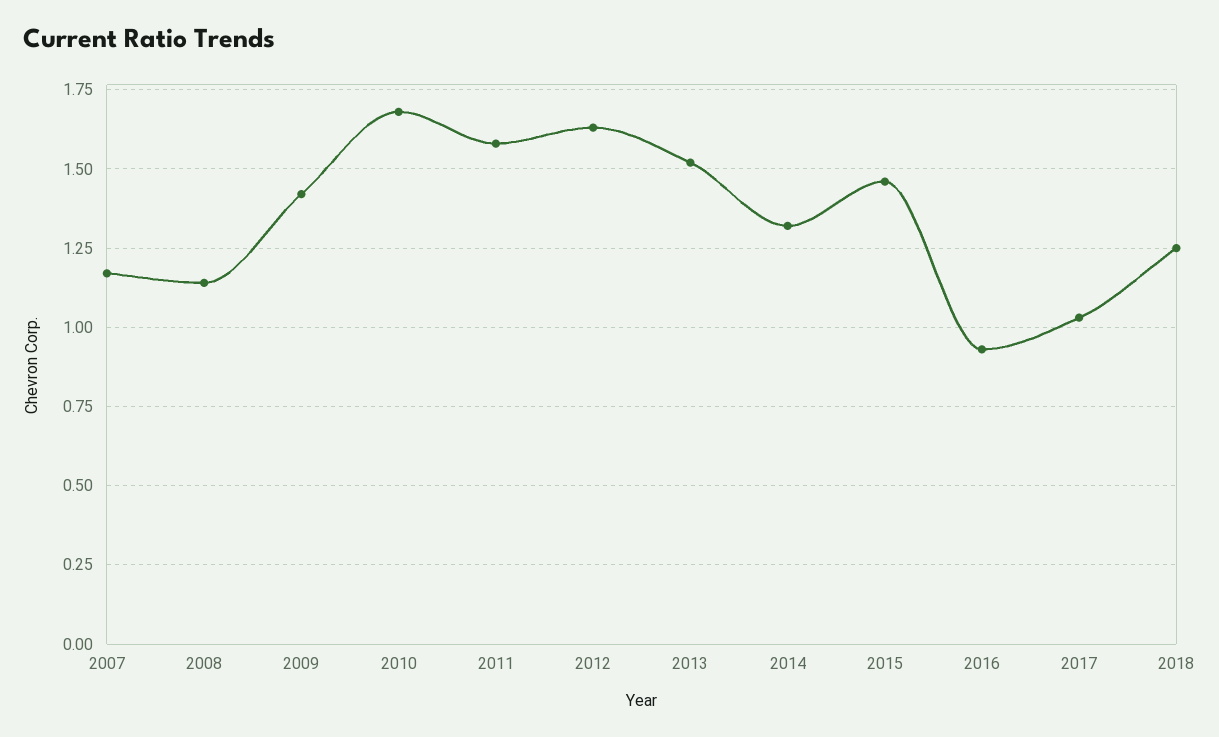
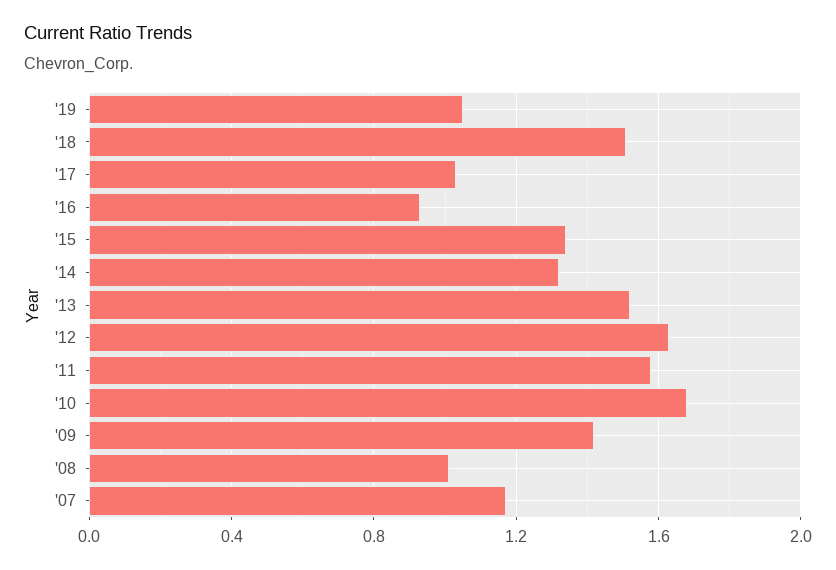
2008: 1.15 -> 1
2015: 1.45 -> 1.35
2018: 1.25 -> 1.5
'19: none -> 1.05

